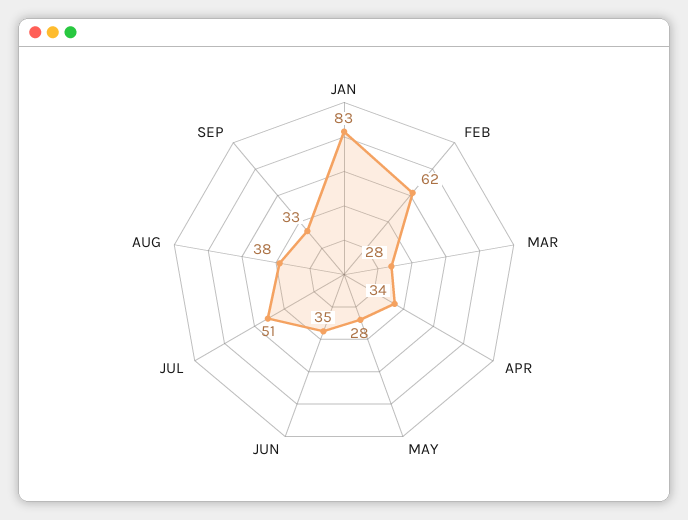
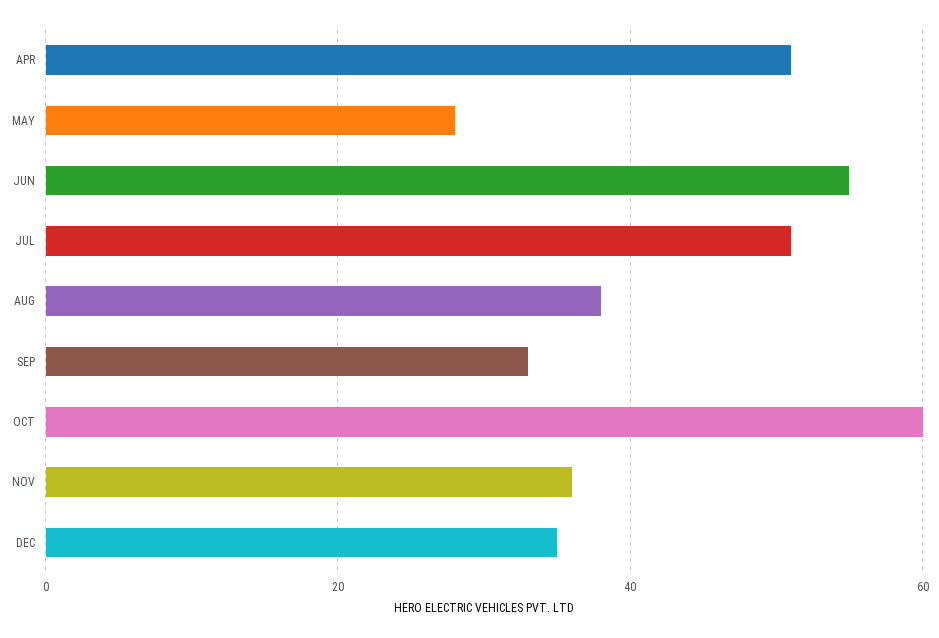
JAN: 83 -> none
FEB: 62 -> none
MAR: 28 -> none
APR: 34 -> 50
JUN: 35 -> 55
OCT: none -> 60
NOV: none -> 35
DEC: none -> 35

